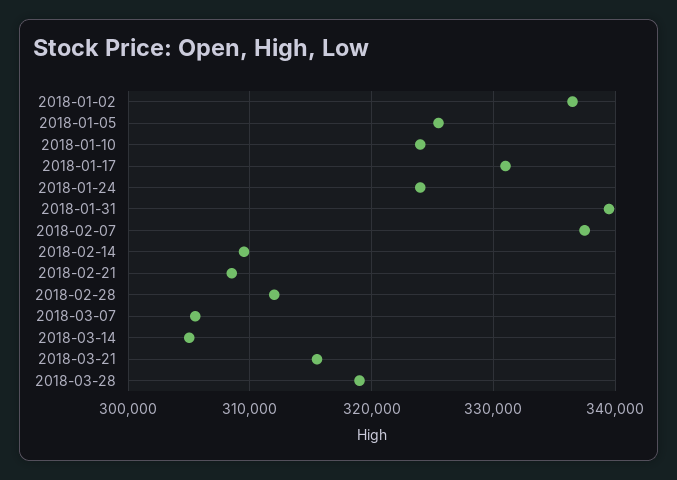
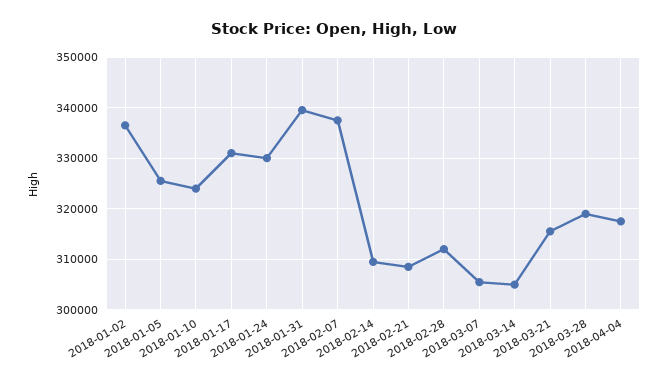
2018-01-24: 324000 -> 330000
2018-04-04: none -> 318000

